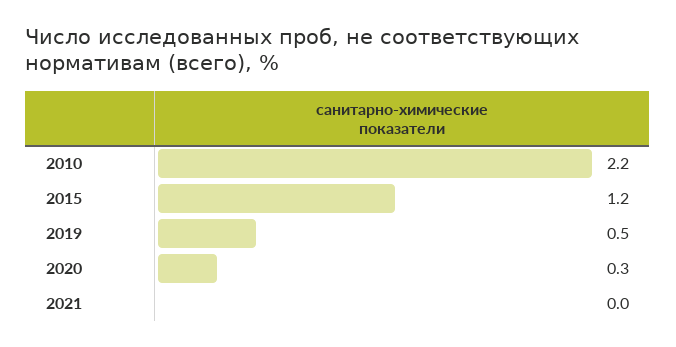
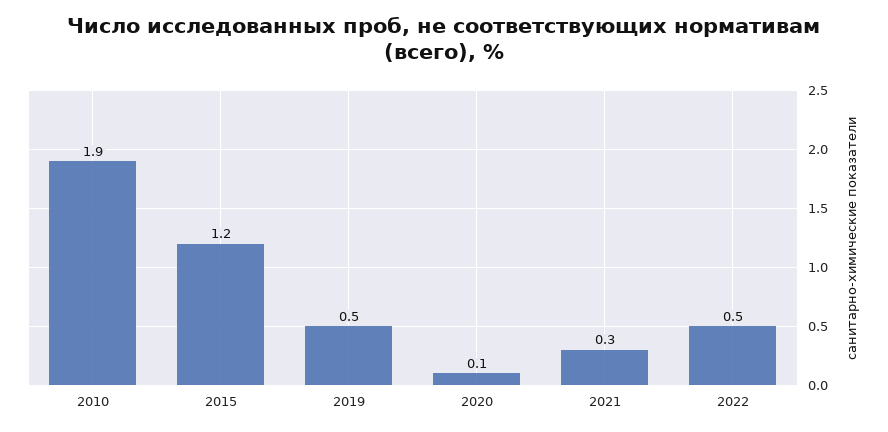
2010: 2.2 -> 1.9
2020: 0.3 -> 0.1
2021: 0 -> 0.3
2022: none -> 0.5

